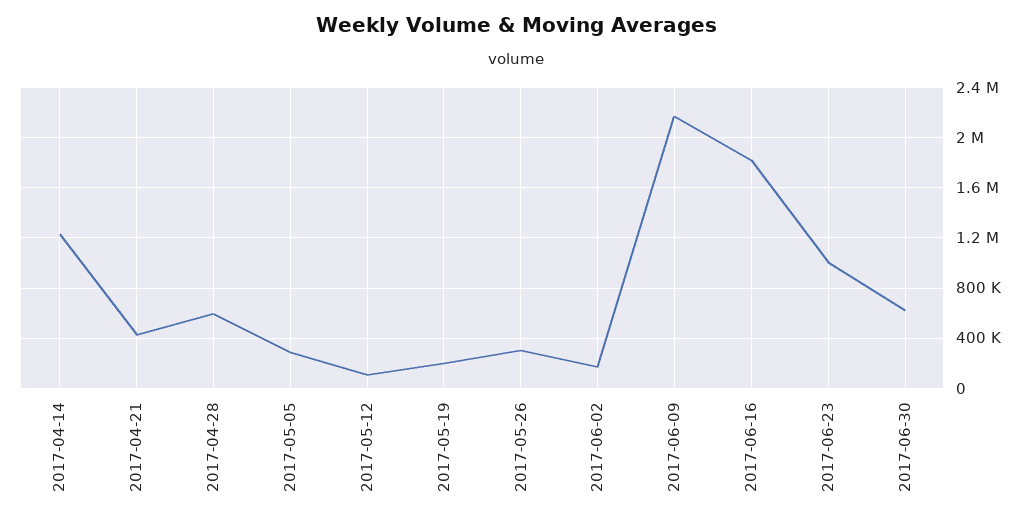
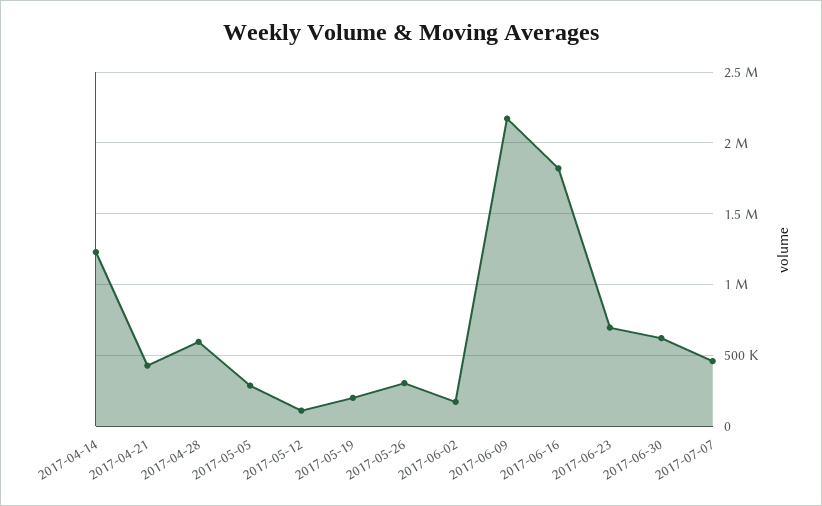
2017-06-23: 1000000 -> 700000
2017-07-07: none -> 450000

